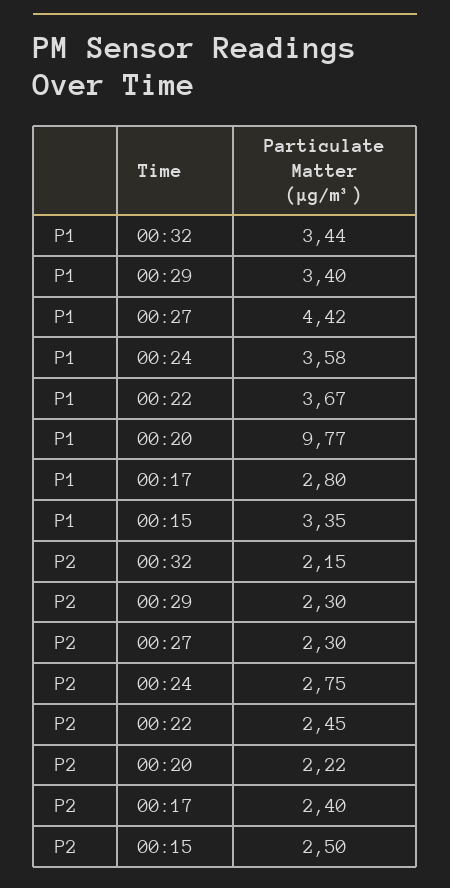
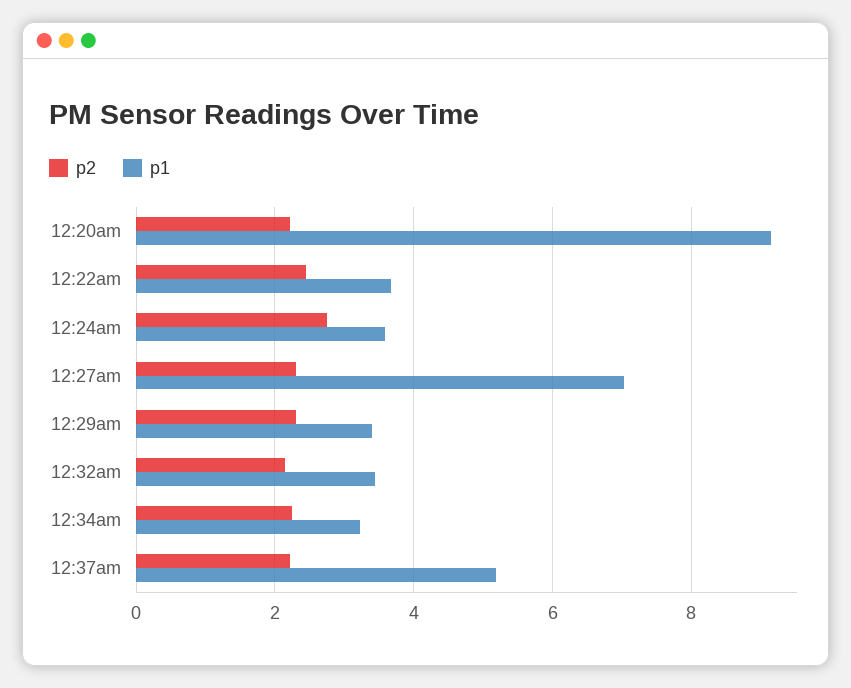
P1, 00:27: 4.42 -> 7
P1, 00:20: 9.77 -> 9.2
P1, 00:17: 2.8 -> none
P1, 00:15: 3.35 -> none
P2, 00:17: 2.4 -> none
P2, 00:15: 2.5 -> none
P2, 12:34am: none -> 2.2
P1, 12:34am: none -> 3.2
P2, 12:37am: none -> 2.2
P1, 12:37am: none -> 5.2

